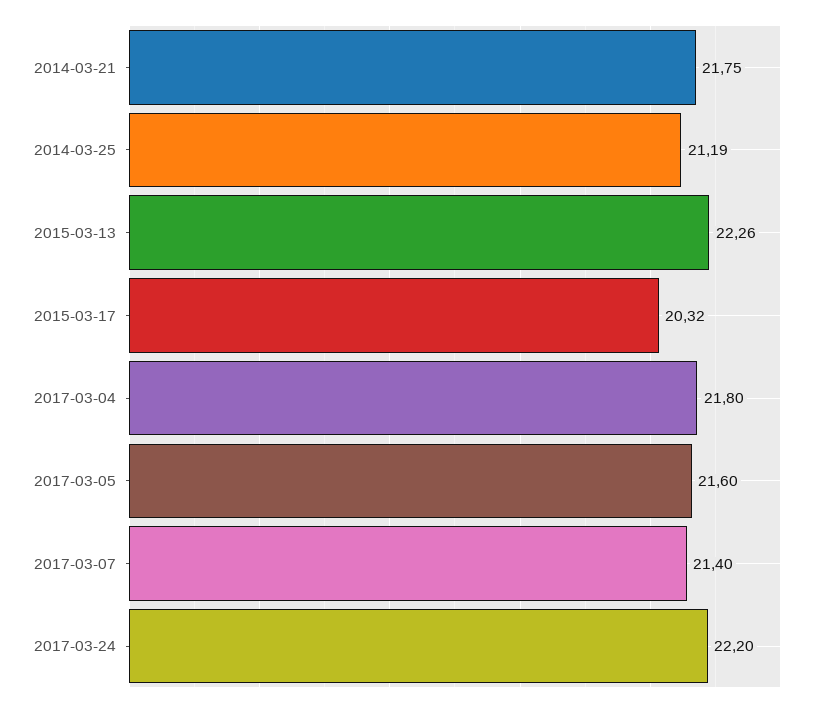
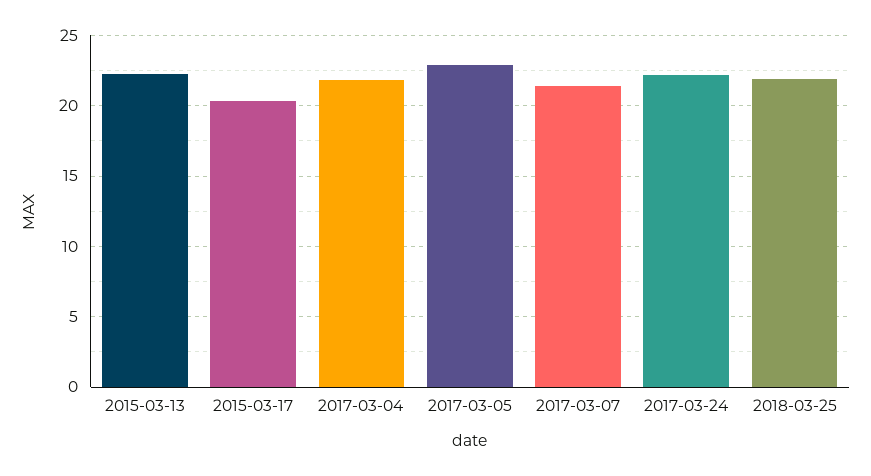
2014-03-21: 21.75 -> none
2014-03-25: 21.19 -> none
2017-03-05: 21.6 -> 23
2018-03-25: none -> 22

